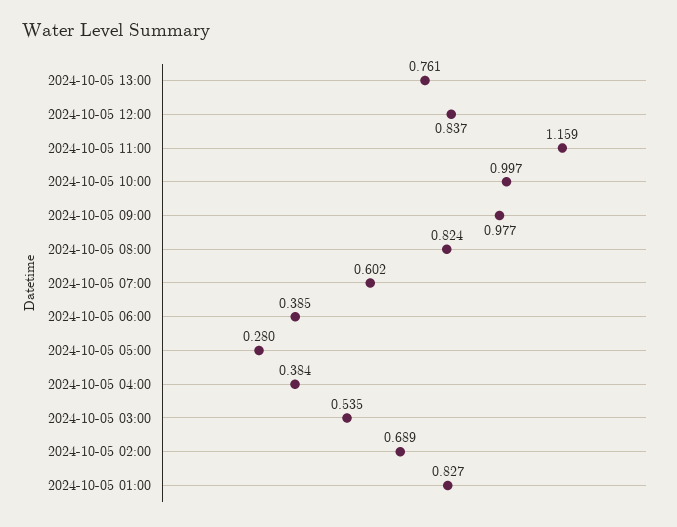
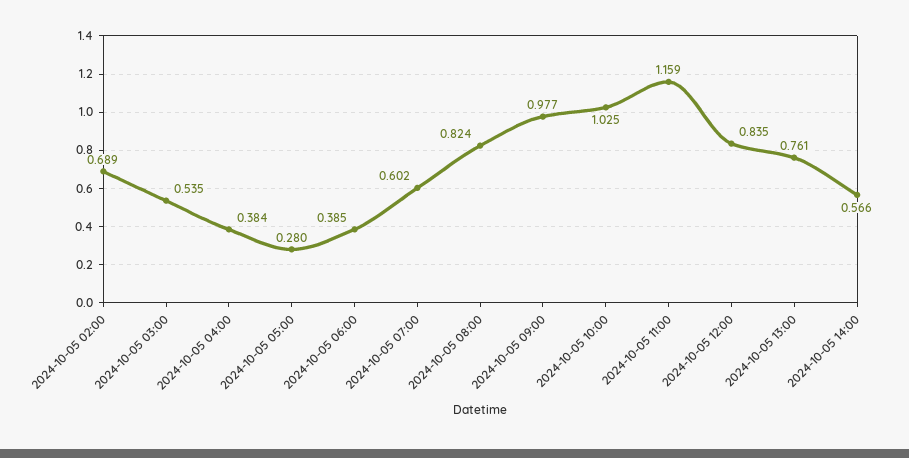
2024-10-05 12:00: 0.837 -> 0.835
2024-10-05 10:00: 0.997 -> 1.025
2024-10-05 01:00: 0.827 -> none
2024-10-05 14:00: none -> 0.566

